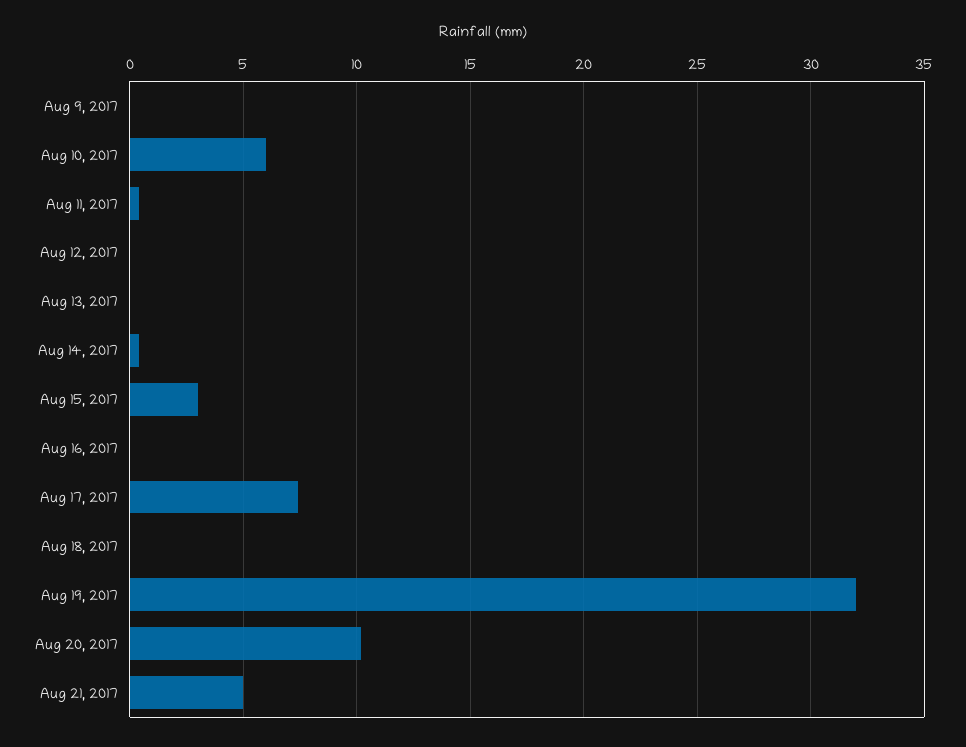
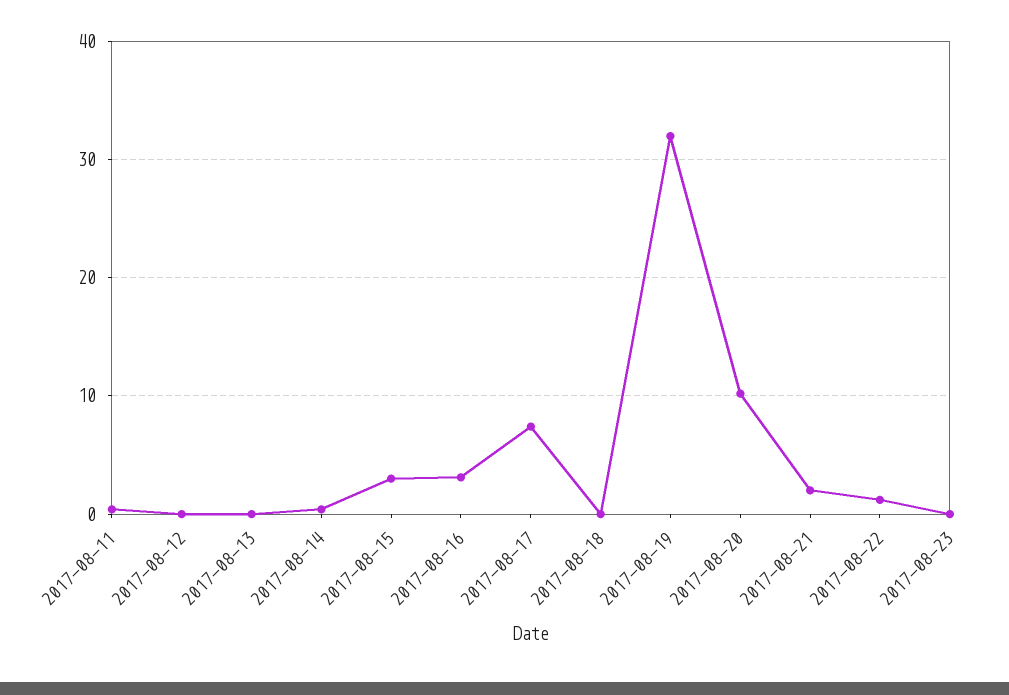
Aug 9, 2017: 0 -> none
Aug 10, 2017: 6 -> none
Aug 16, 2017: 0 -> 3
Aug 21, 2017: 5 -> 2
2017-08-22: none -> 1
2017-08-23: none -> 0

